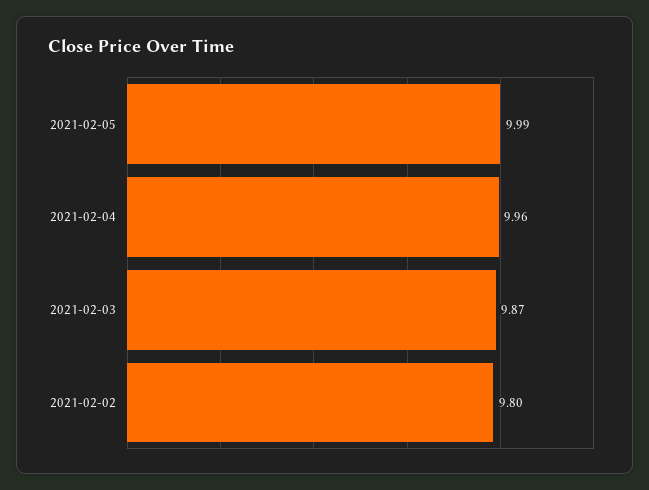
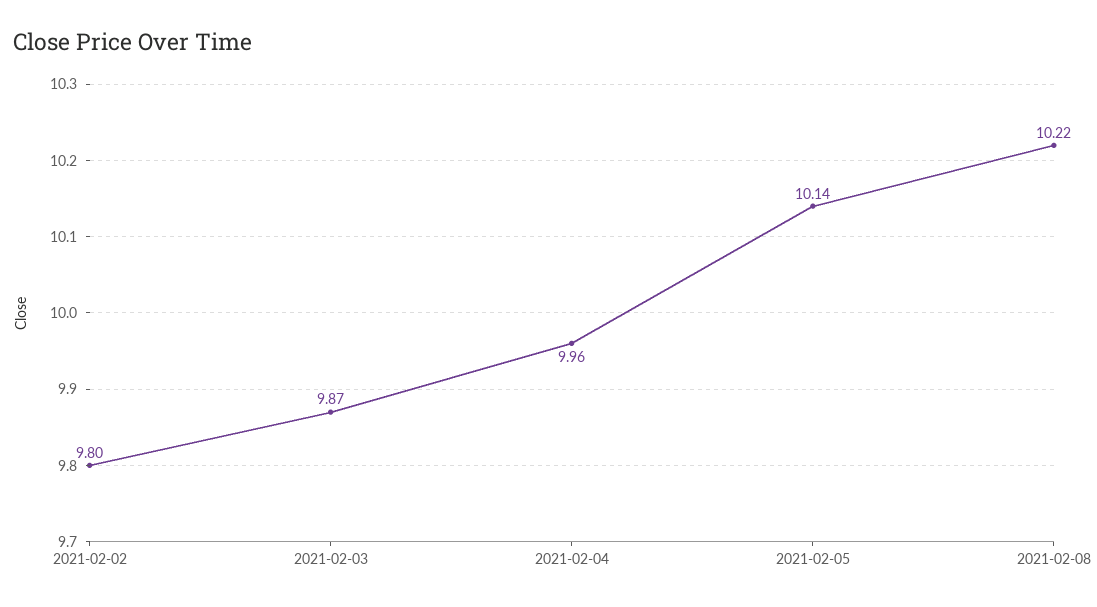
2021-02-05: 9.99 -> 10.14
2021-02-08: none -> 10.22

